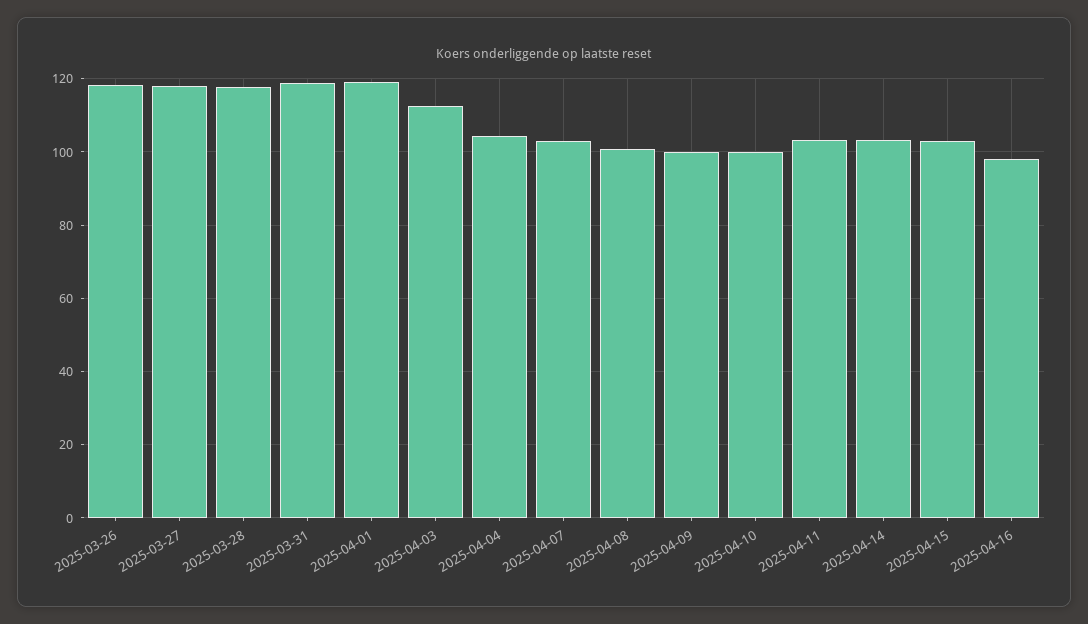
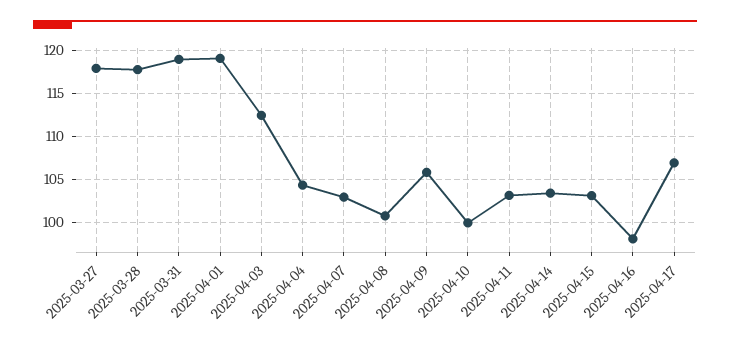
2025-03-26: 118 -> none
2025-04-09: 100 -> 106
2025-04-17: none -> 107

